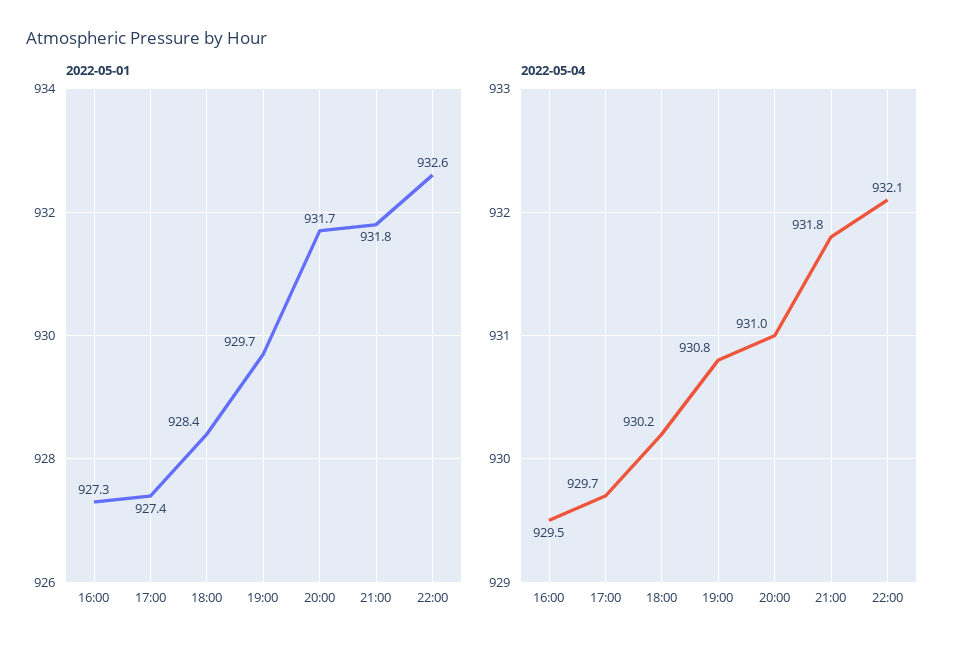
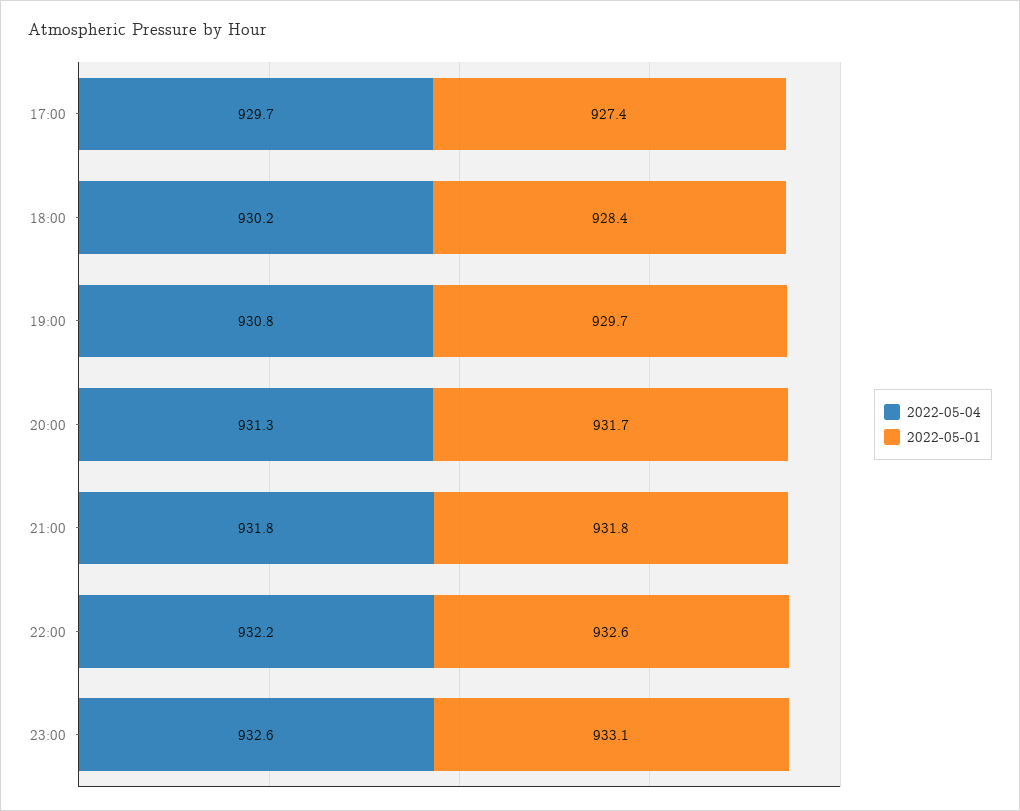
2022-05-01, 16:00: 927.3 -> none
2022-05-04, 16:00: 929.5 -> none
2022-05-04, 20:00: 931 -> 931.3
2022-05-04, 22:00: 932.1 -> 932.2
2022-05-04, 23:00: none -> 932.6
2022-05-01, 23:00: none -> 933.1

